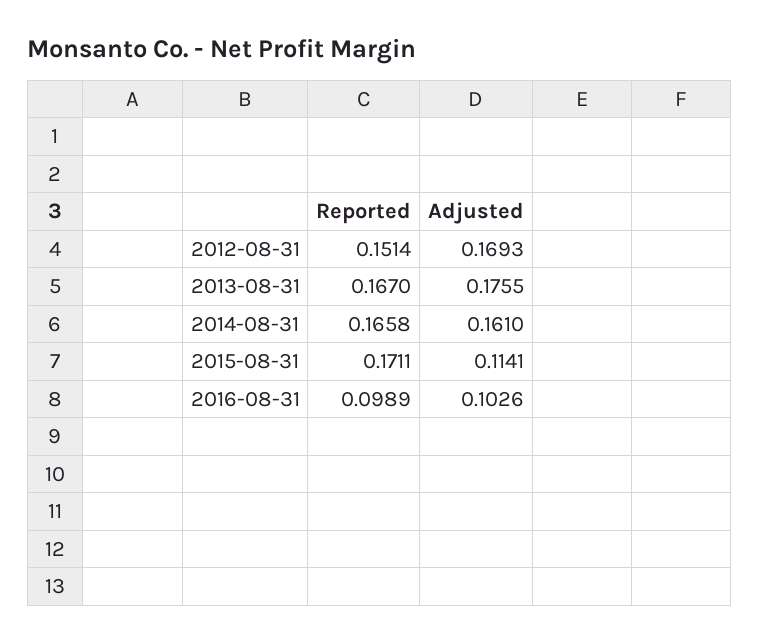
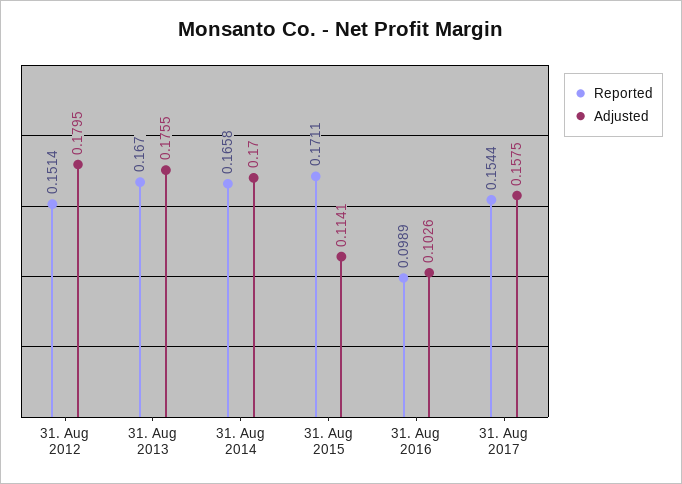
Adjusted, 2012-08-31: 0.1693 -> 0.1795
Adjusted, 2014-08-31: 0.161 -> 0.17
Reported, 31. Aug 2017: none -> 0.1544
Adjusted, 31. Aug 2017: none -> 0.1575

